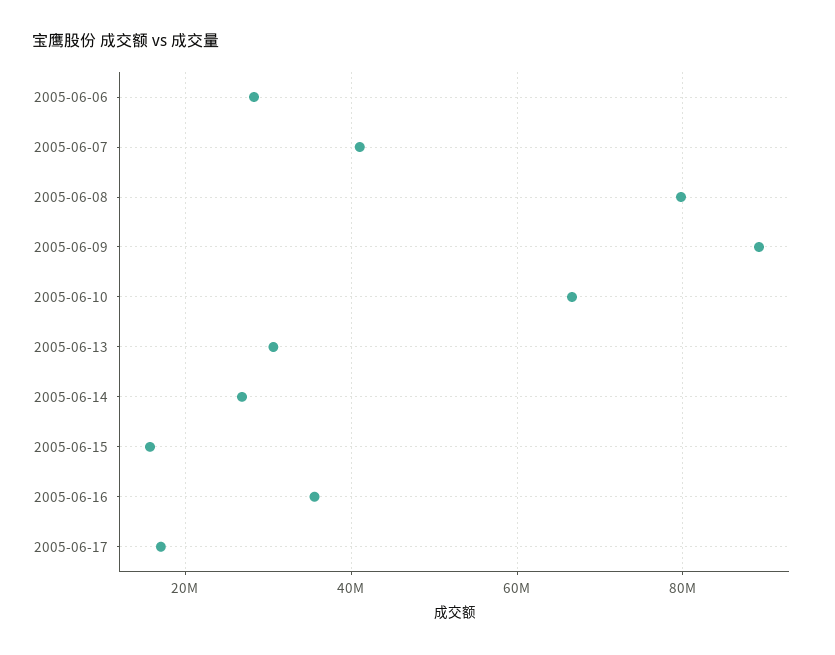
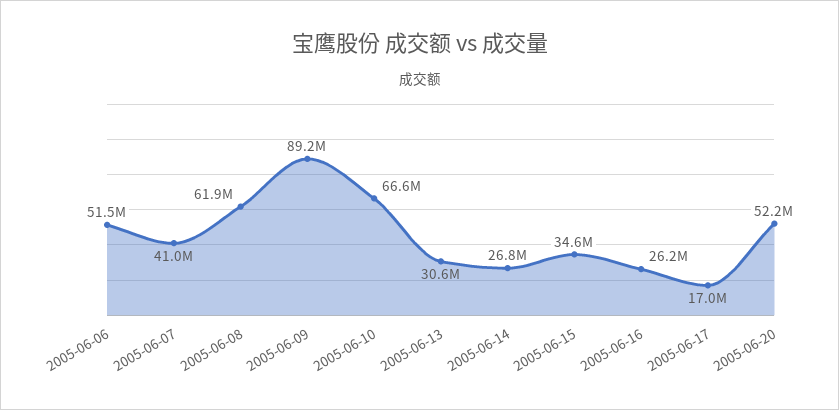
2005-06-06: 28000000 -> 51500000
2005-06-08: 80000000 -> 61900000
2005-06-15: 16000000 -> 34600000
2005-06-16: 36000000 -> 26200000
2005-06-20: none -> 52200000

